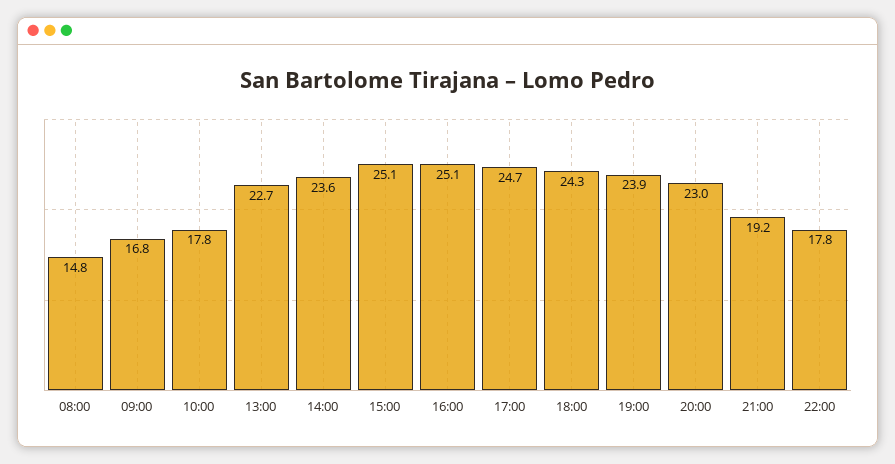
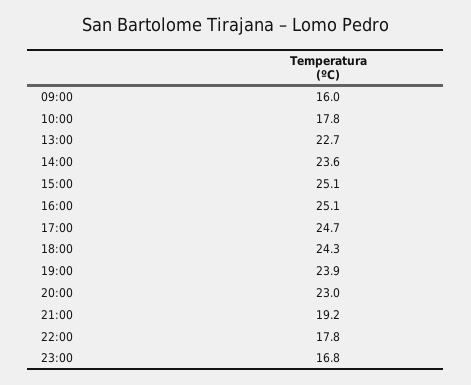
08:00: 14.8 -> none
09:00: 16.8 -> 16
23:00: none -> 16.8

